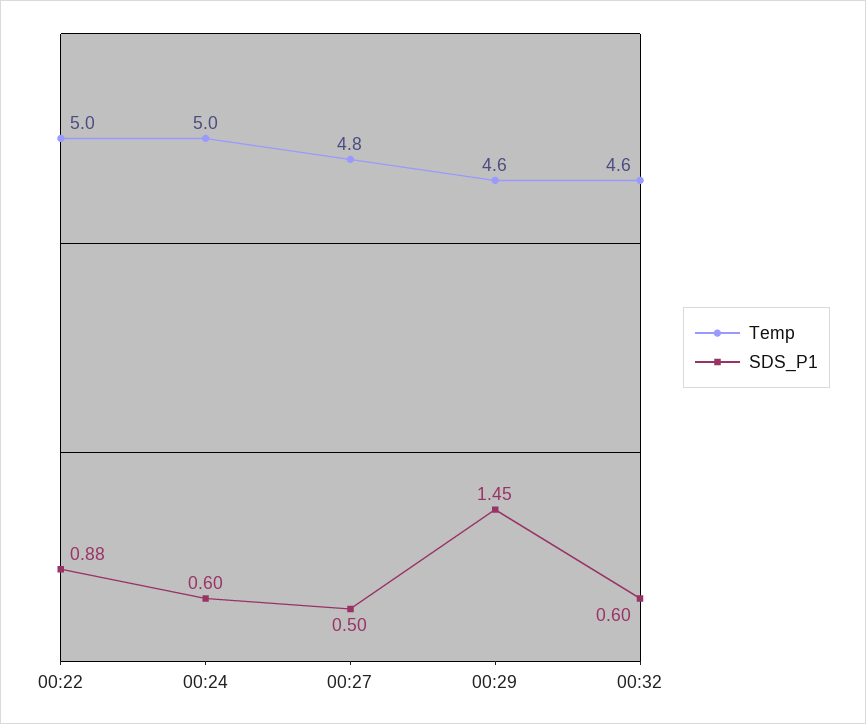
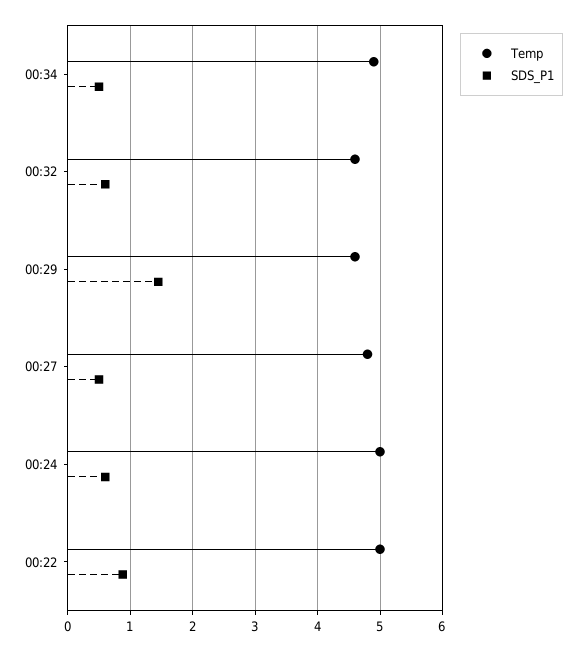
Temp, 00:34: none -> 4.9
SDS_P1, 00:34: none -> 0.5

